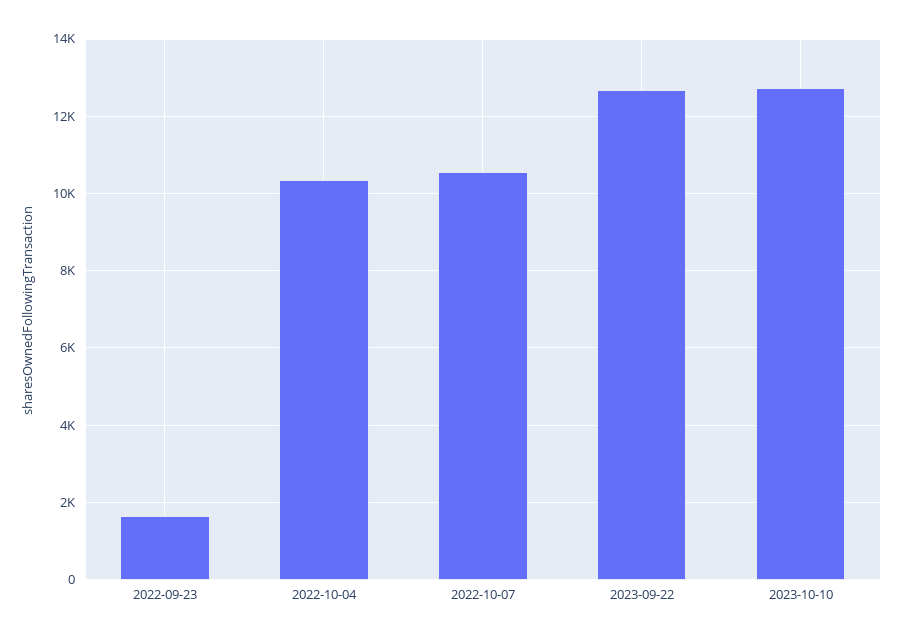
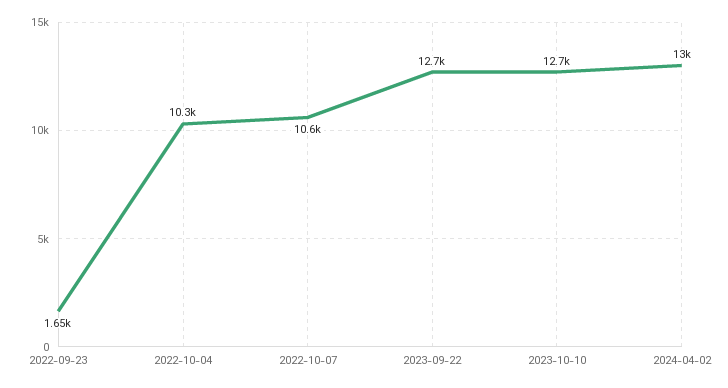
2024-04-02: none -> 13000

